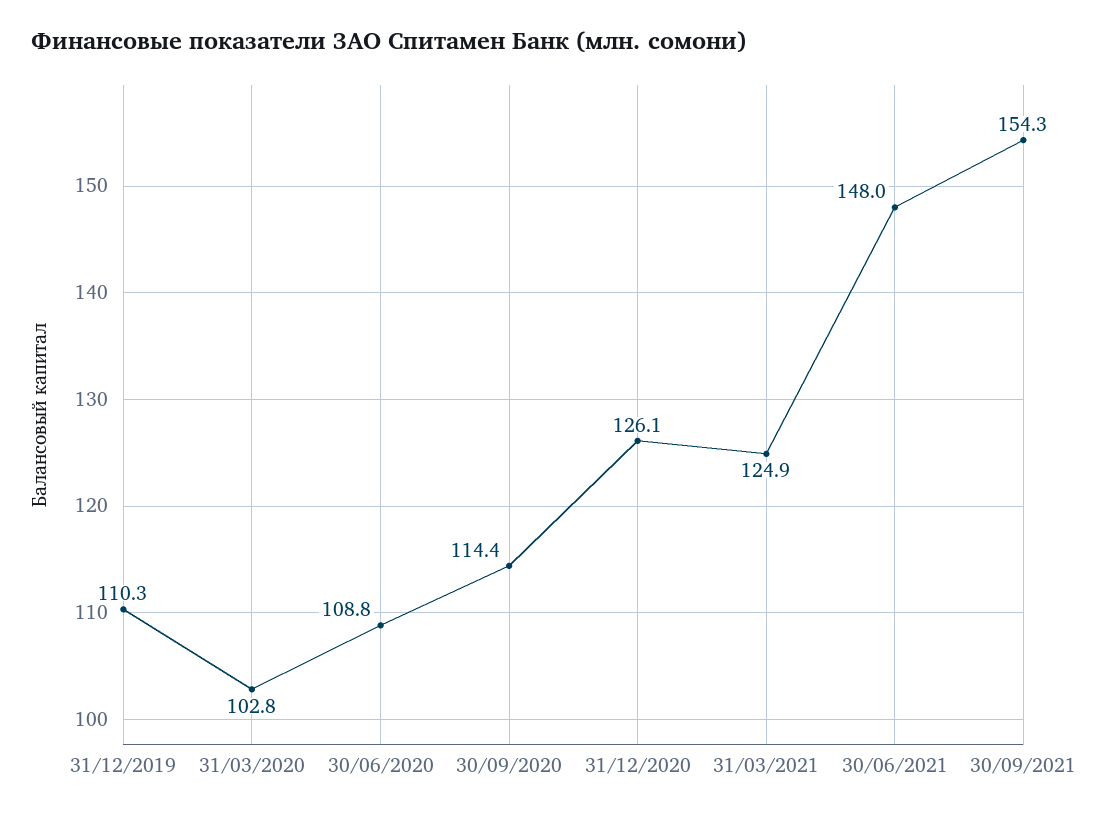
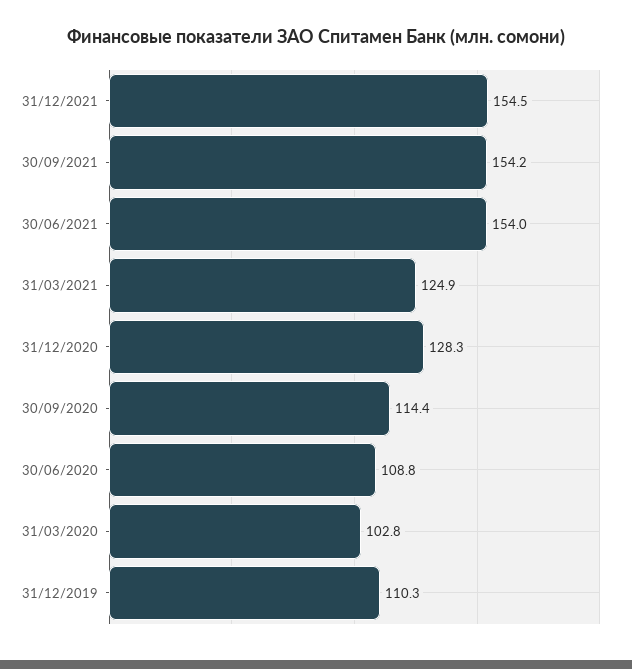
31/12/2020: 126.1 -> 128.3
30/06/2021: 148 -> 154
30/09/2021: 154.3 -> 154.2
31/12/2021: none -> 154.5

